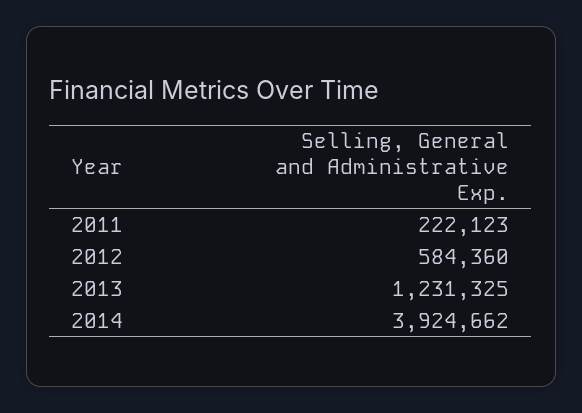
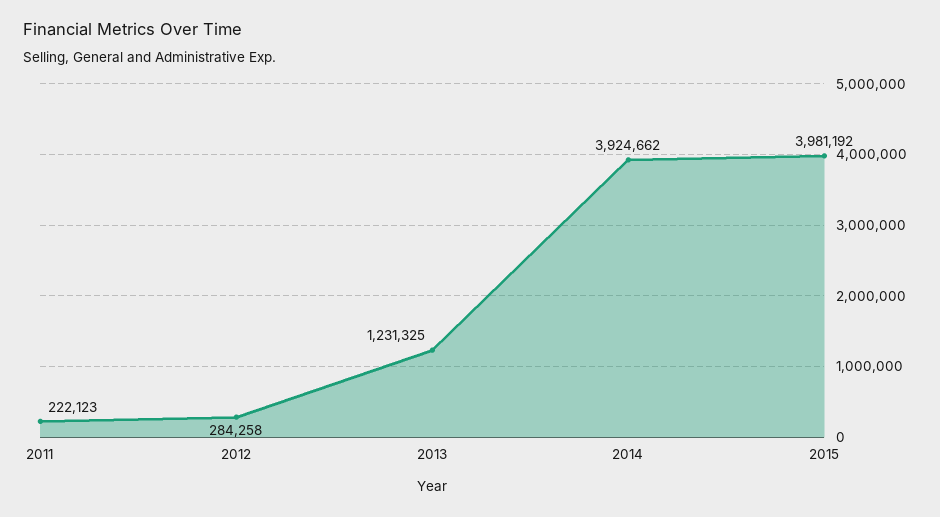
2012: 584360 -> 284258
2015: none -> 3981192

